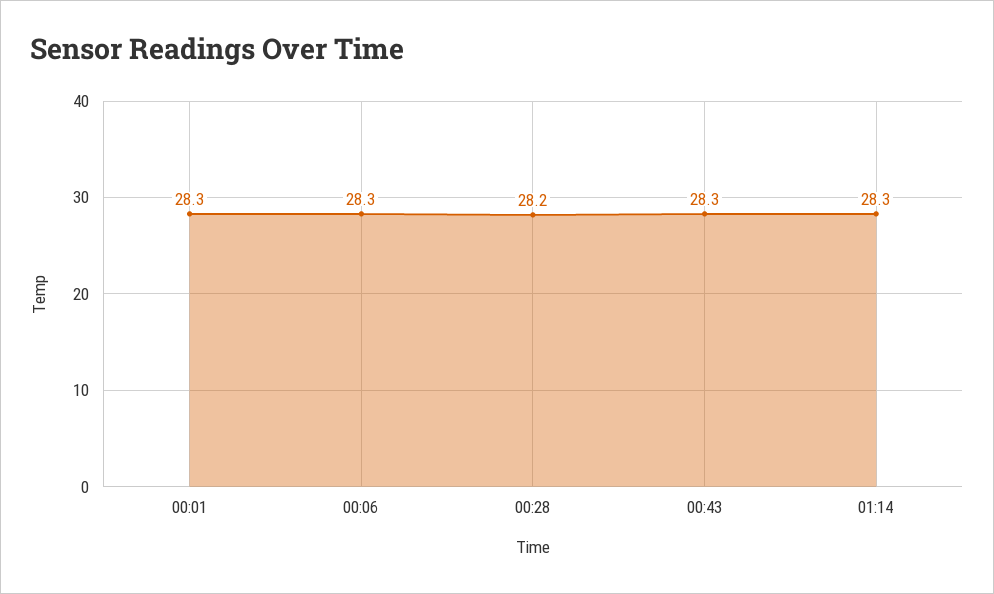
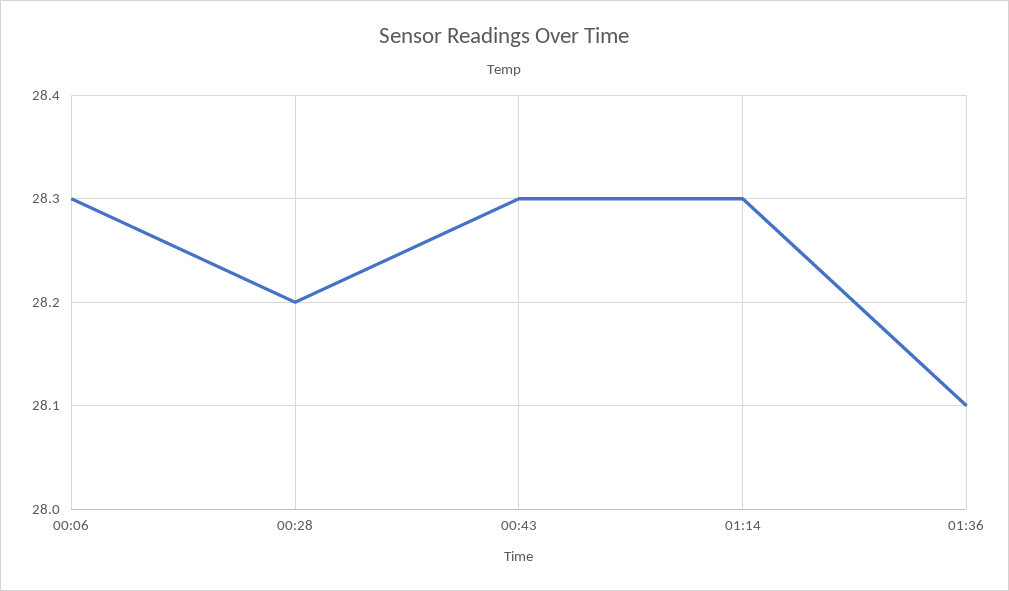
00:01: 28.3 -> none
01:36: none -> 28.1

